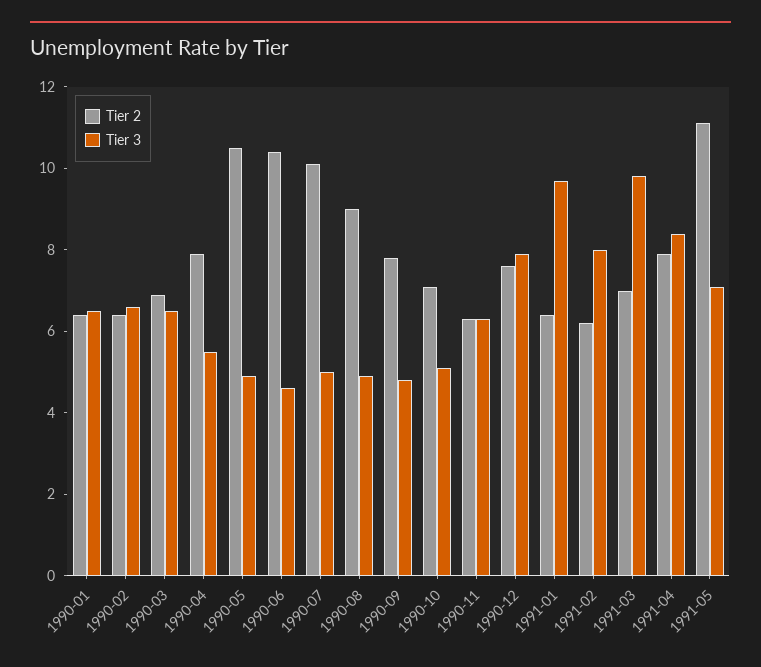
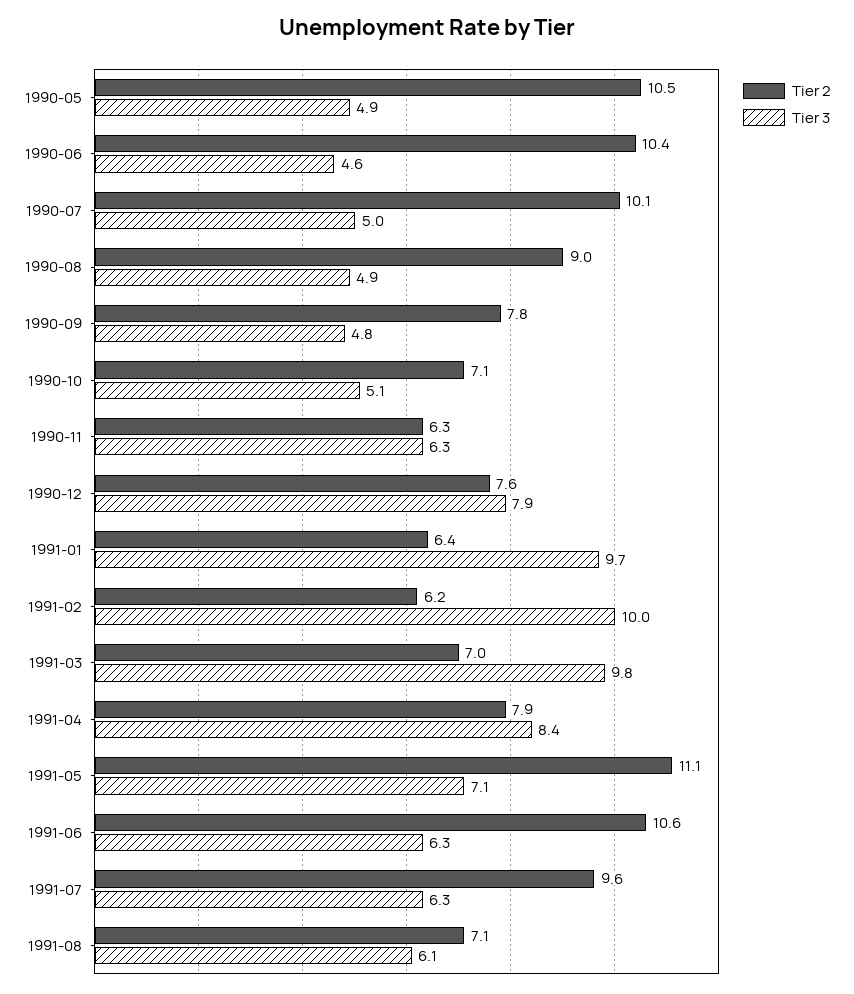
Tier 2, 1990-01: 6.5 -> none
Tier 3, 1990-01: 6.5 -> none
Tier 2, 1990-02: 6.5 -> none
Tier 3, 1990-02: 6.5 -> none
Tier 2, 1990-03: 7 -> none
Tier 3, 1990-03: 6.5 -> none
Tier 2, 1990-04: 8 -> none
Tier 3, 1990-04: 5.5 -> none
Tier 3, 1991-02: 8 -> 10
Tier 2, 1991-06: none -> 10.6
Tier 3, 1991-06: none -> 6.3
Tier 2, 1991-07: none -> 9.6
Tier 3, 1991-07: none -> 6.3
Tier 2, 1991-08: none -> 7.1
Tier 3, 1991-08: none -> 6.1

